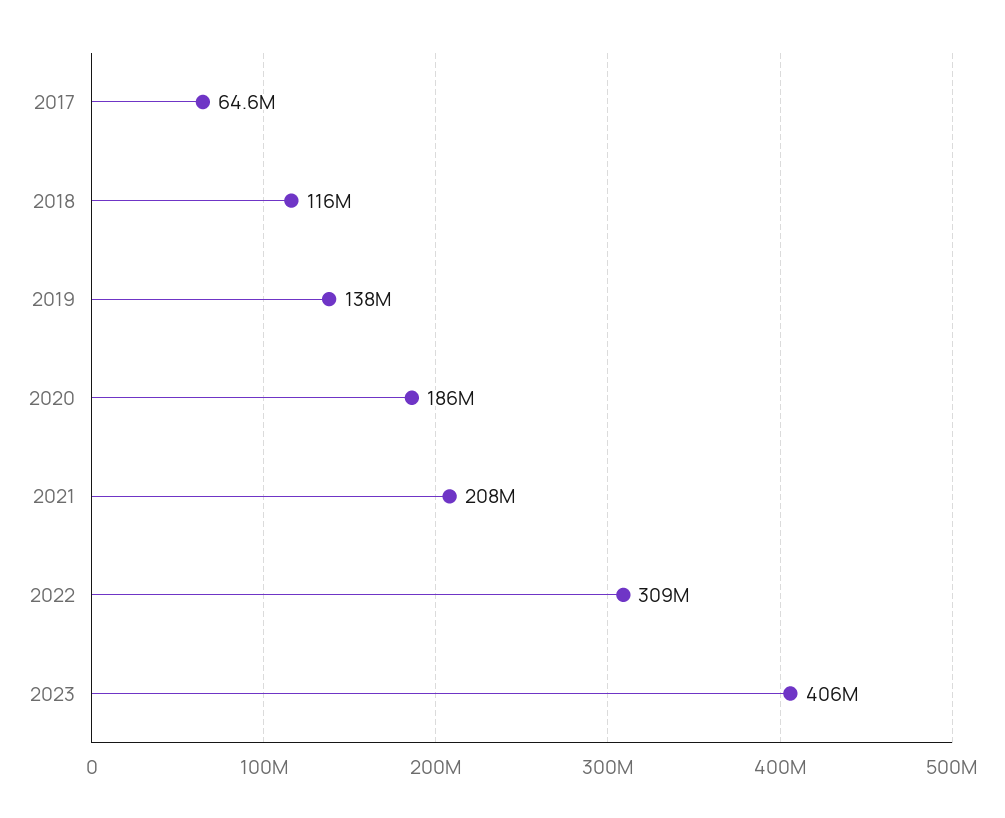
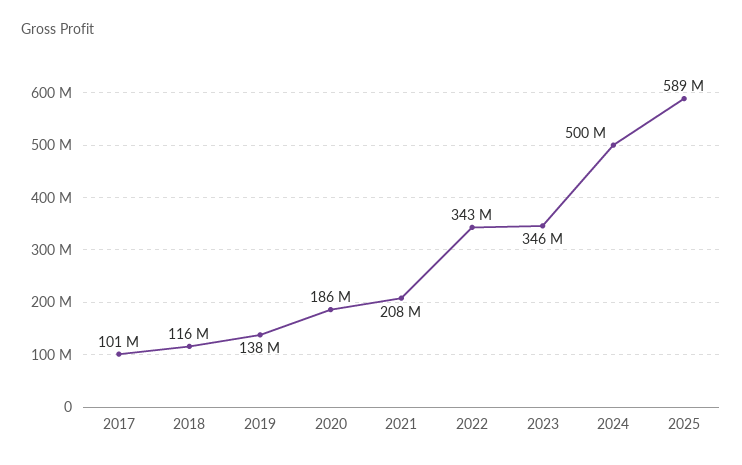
2017: 64600000 -> 101000000
2022: 309000000 -> 343000000
2023: 406000000 -> 346000000
2024: none -> 500000000
2025: none -> 589000000

